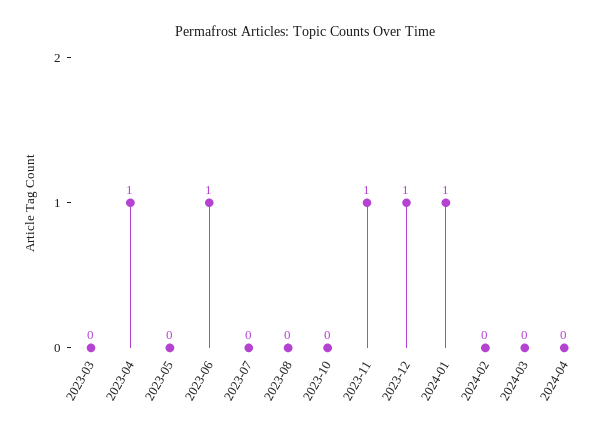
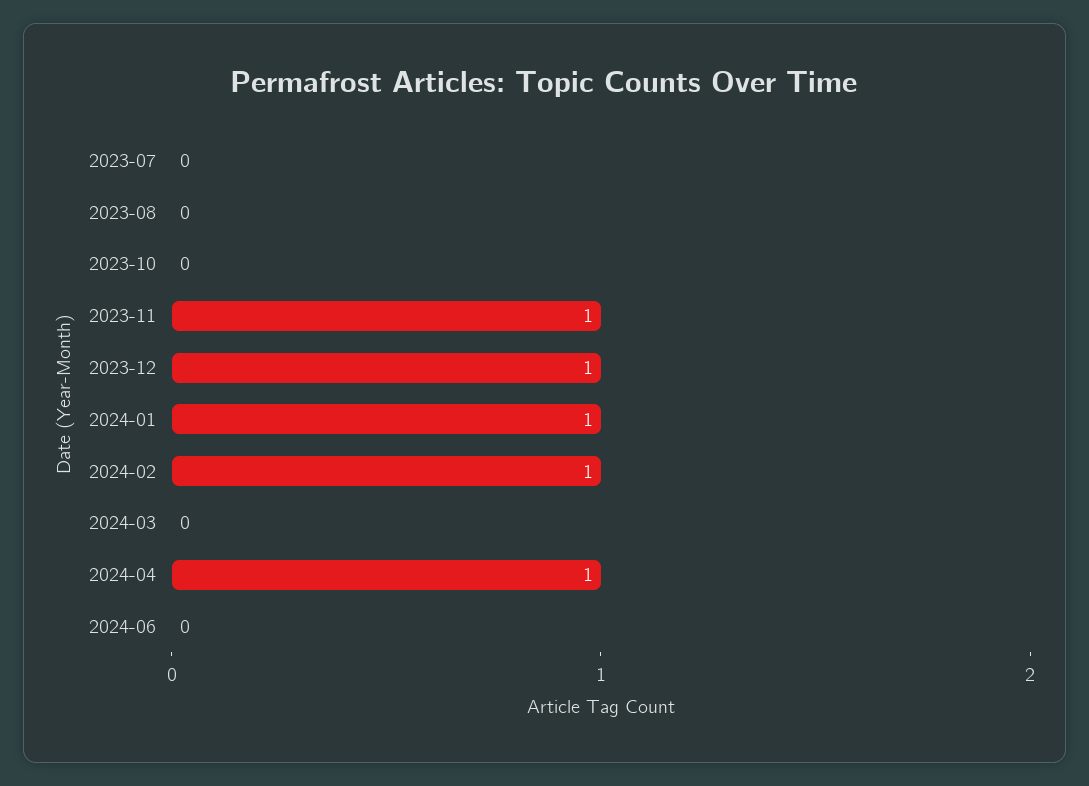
2023-03: 0 -> none
2023-04: 1 -> none
2023-05: 0 -> none
2023-06: 1 -> none
2024-02: 0 -> 1
2024-04: 0 -> 1
2024-06: none -> 0

